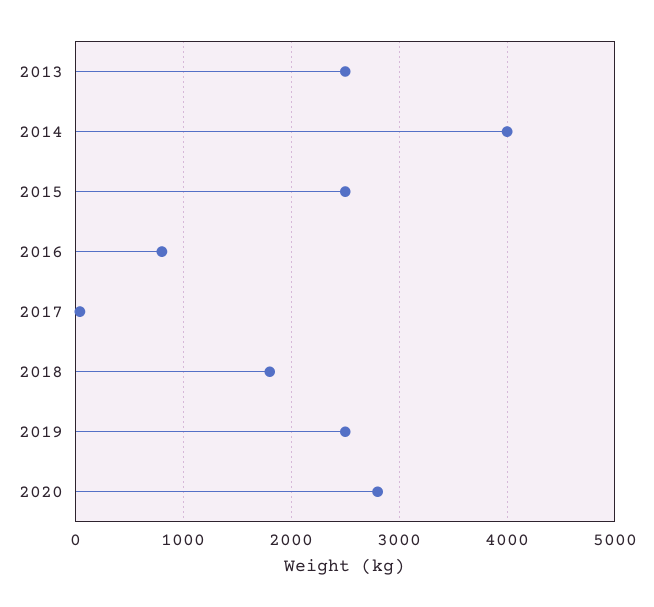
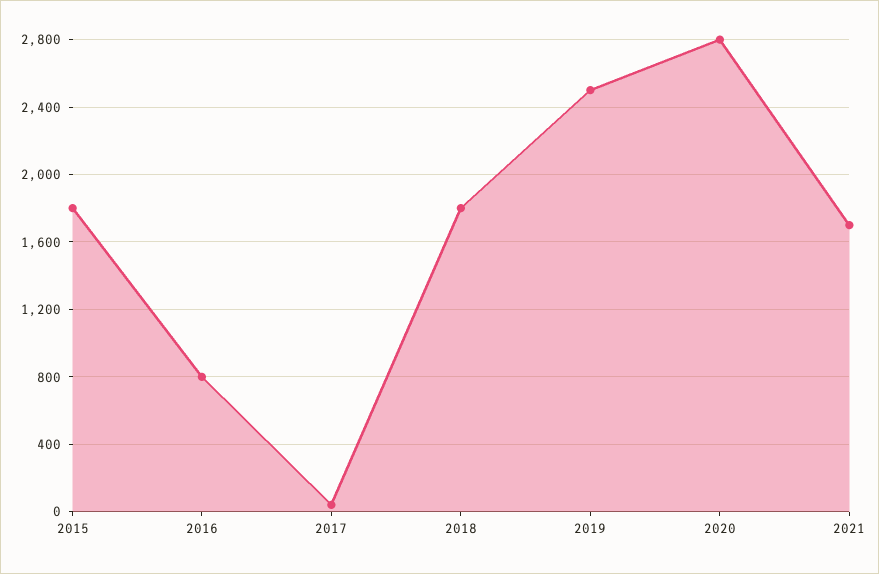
2013: 2500 -> none
2014: 4000 -> none
2015: 2500 -> 1800
2021: none -> 1700

